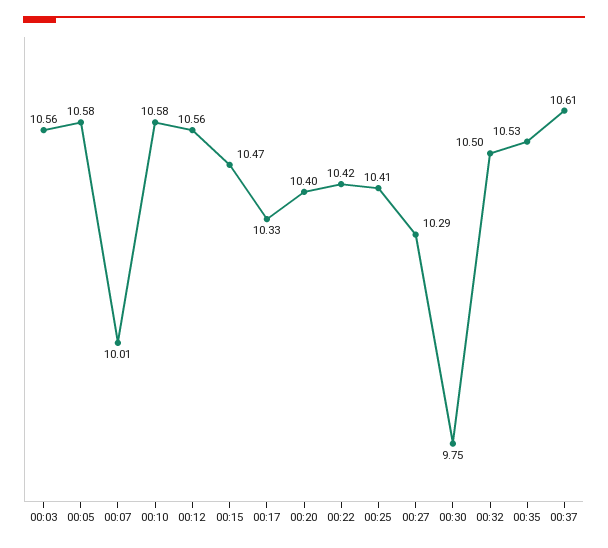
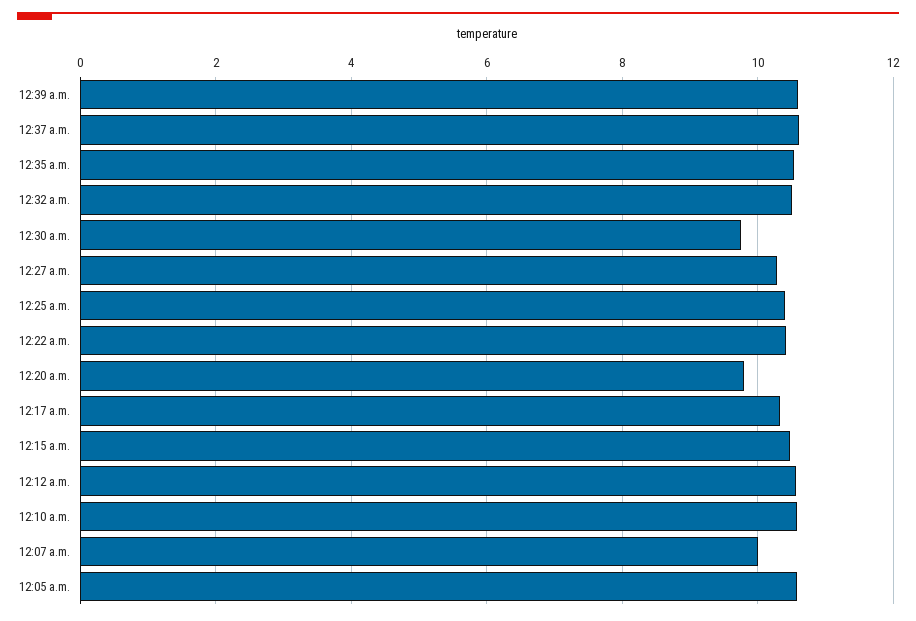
00:03: 10.56 -> none
00:20: 10.4 -> 9.8
12:39 a.m.: none -> 10.6

